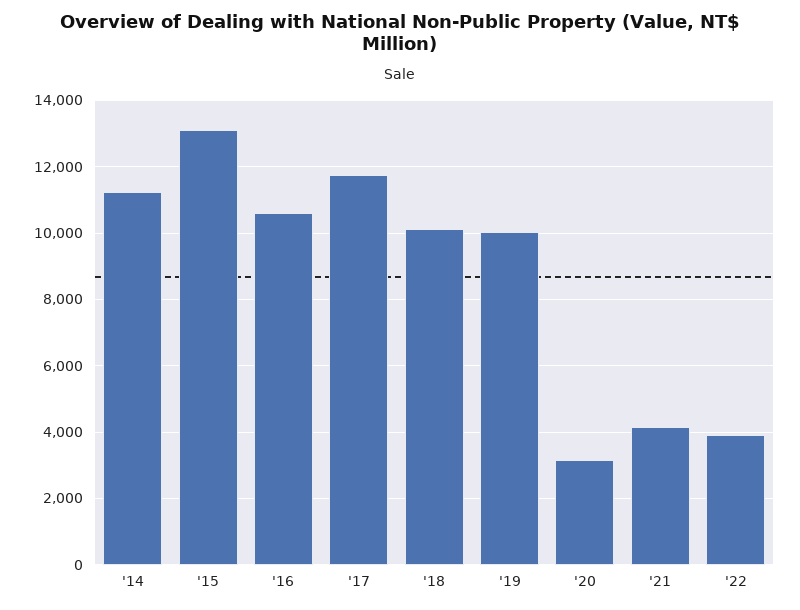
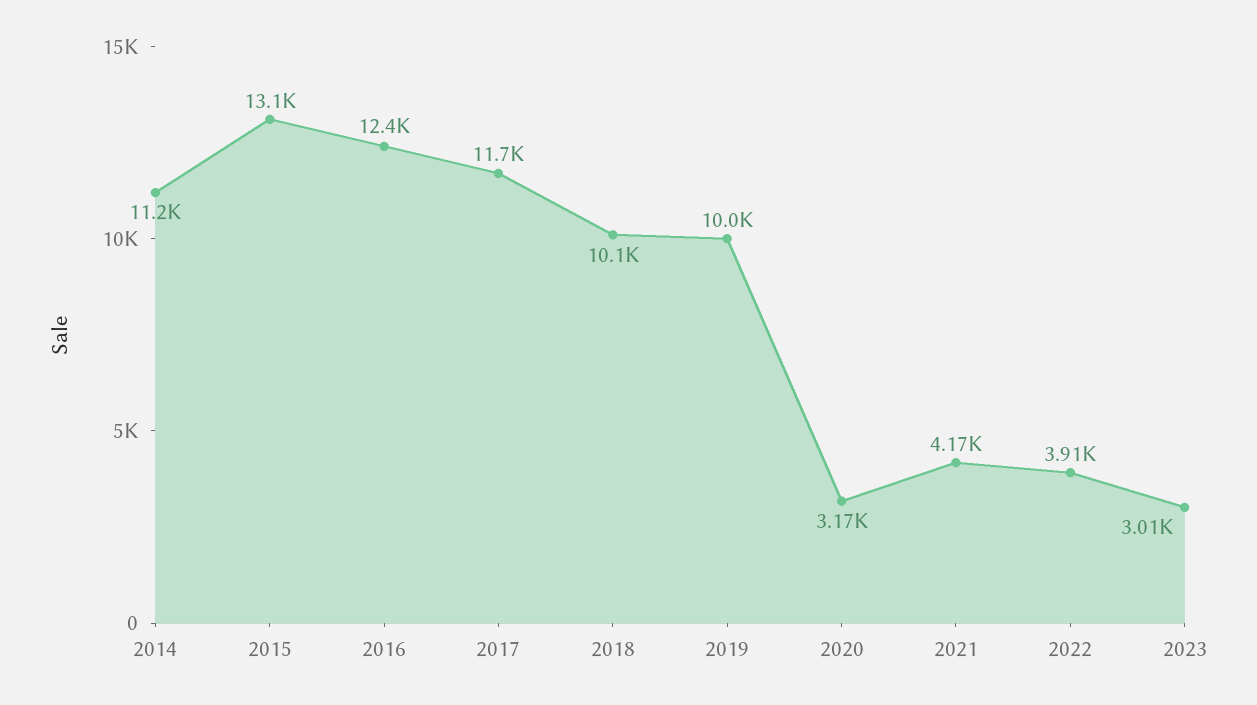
'16: 10600 -> 12400
2023: none -> 3010

